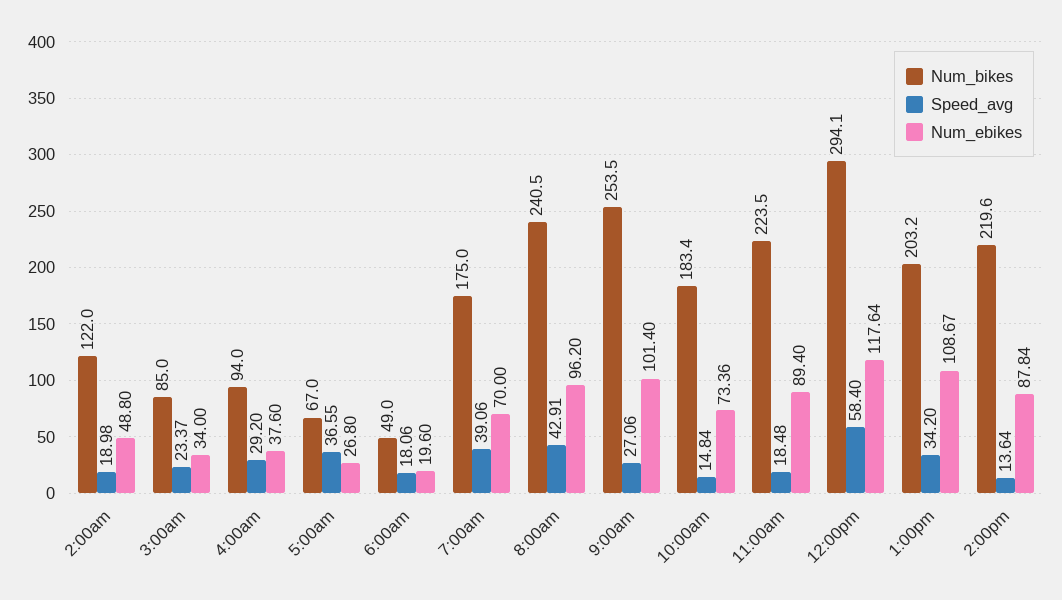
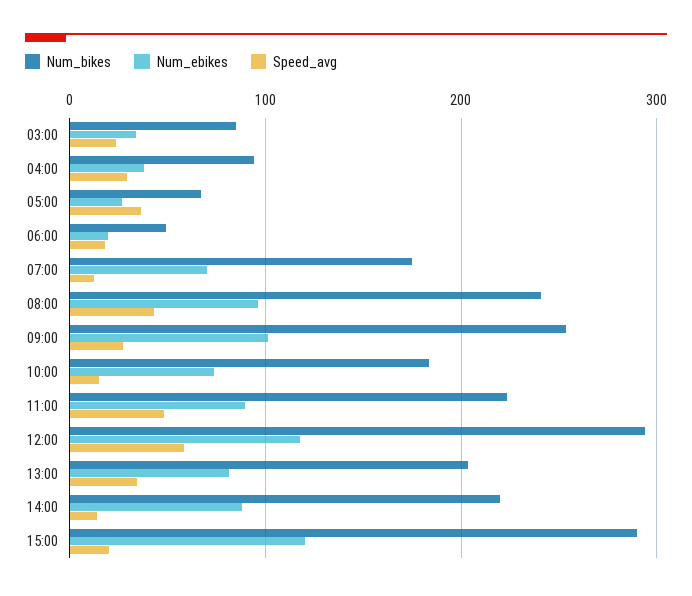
Num_bikes, 2:00am: 122 -> none
Speed_avg, 2:00am: 18.98 -> none
Num_ebikes, 2:00am: 48.8 -> none
Speed_avg, 7:00am: 39.06 -> 10
Speed_avg, 11:00am: 18.48 -> 50
Num_ebikes, 1:00pm: 108.67 -> 80
Num_bikes, 15:00: none -> 290
Num_ebikes, 15:00: none -> 120
Speed_avg, 15:00: none -> 20

